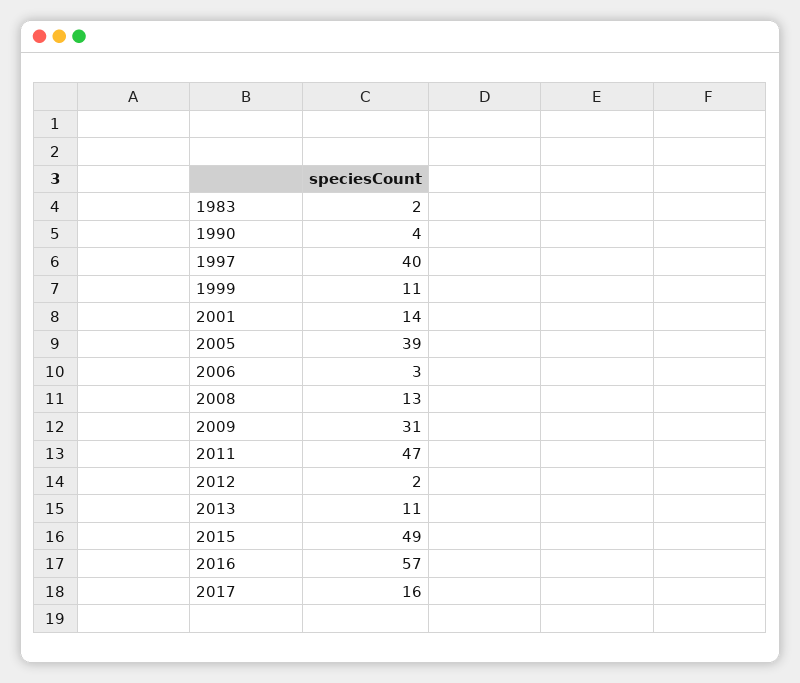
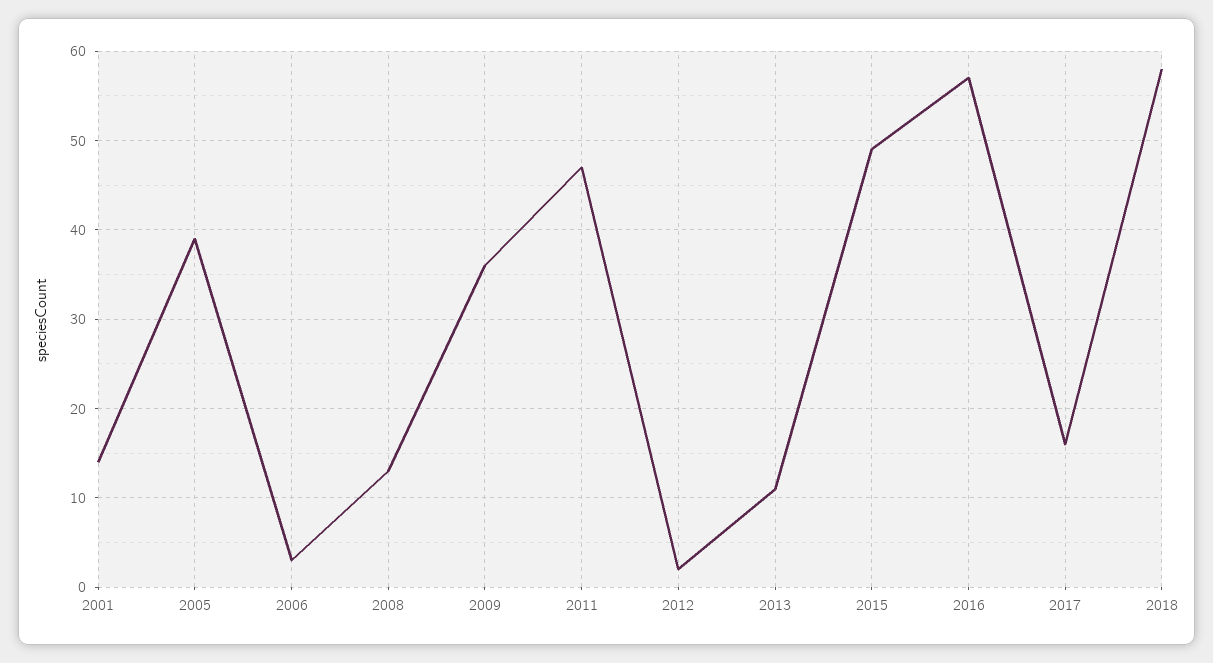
1983: 2 -> none
1990: 4 -> none
1997: 40 -> none
1999: 11 -> none
2009: 31 -> 36
2018: none -> 58

